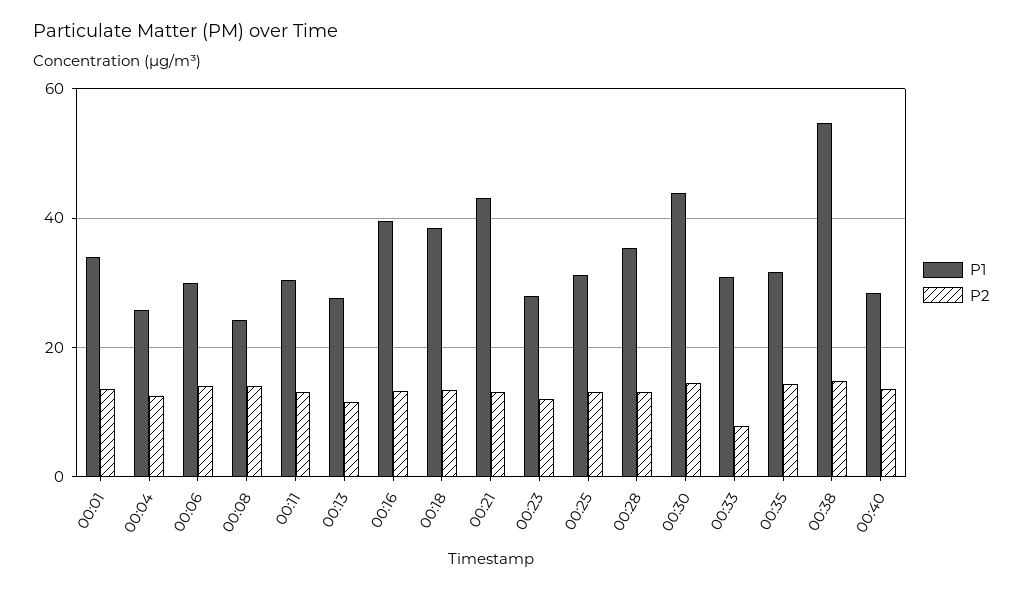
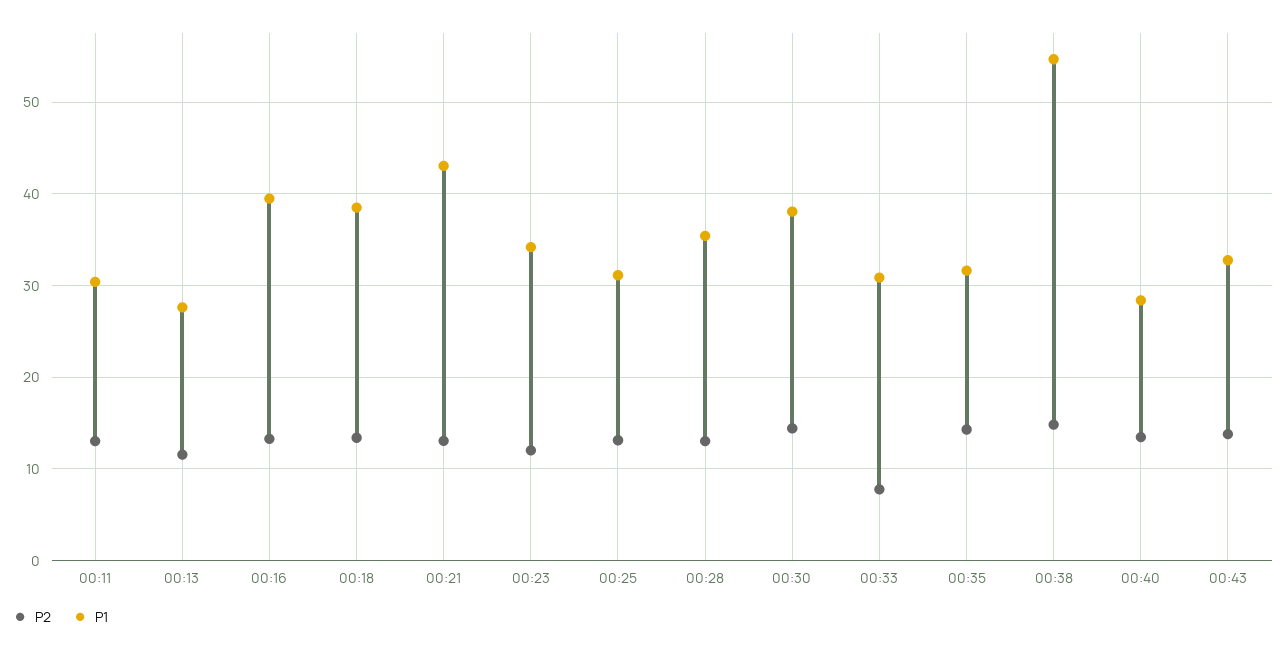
P1, 00:01: 34 -> none
P2, 00:01: 14 -> none
P1, 00:04: 26 -> none
P2, 00:04: 12 -> none
P1, 00:06: 30 -> none
P2, 00:06: 14 -> none
P1, 00:08: 24 -> none
P2, 00:08: 14 -> none
P1, 00:23: 28 -> 34
P1, 00:30: 44 -> 38
P2, 00:43: none -> 14
P1, 00:43: none -> 33

